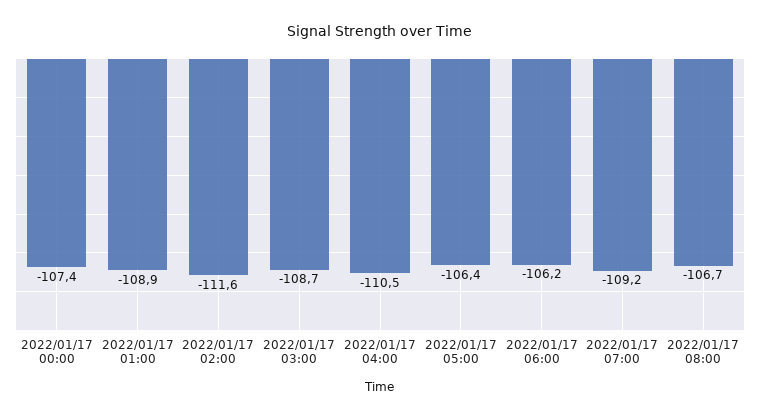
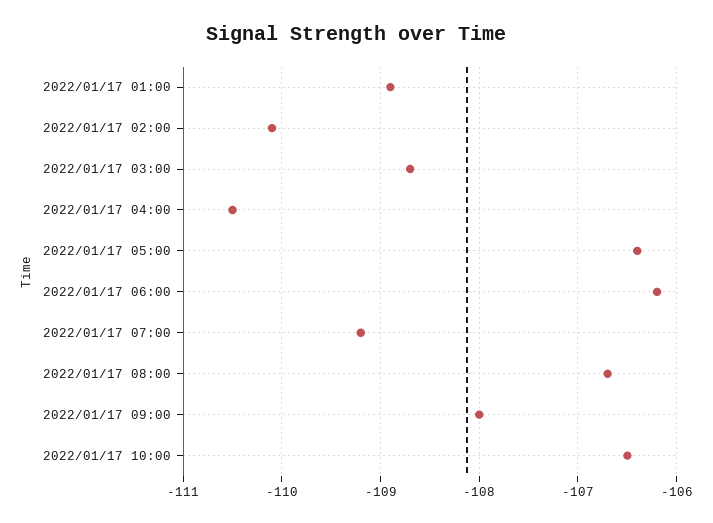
2022/01/17 00:00: -107.4 -> none
2022/01/17 02:00: -111.6 -> -110.1
2022/01/17 09:00: none -> -108
2022/01/17 10:00: none -> -106.5

